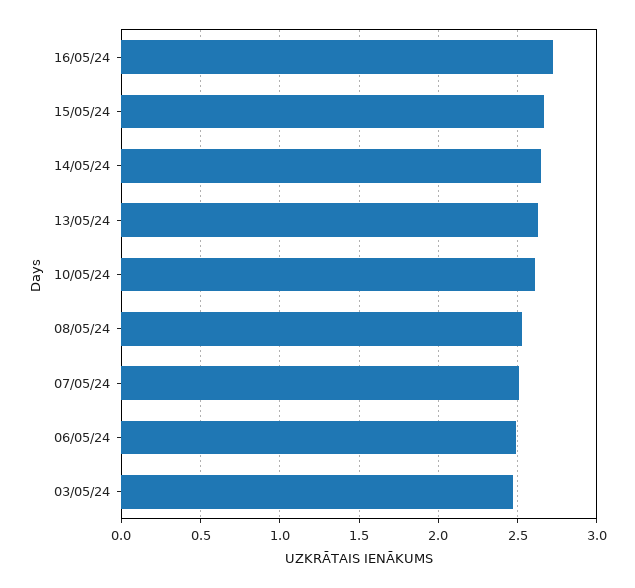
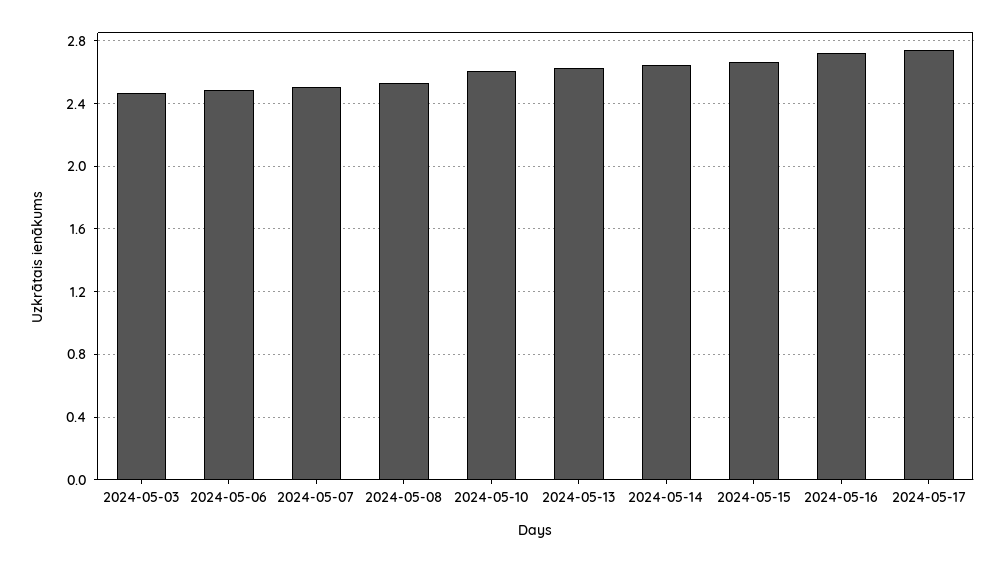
2024-05-17: none -> 2.75

